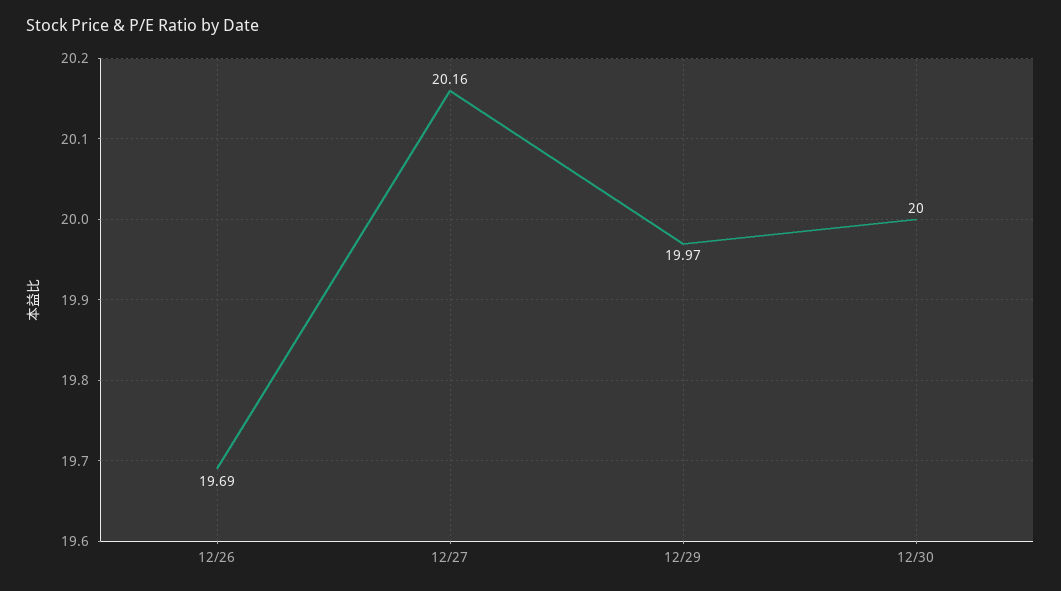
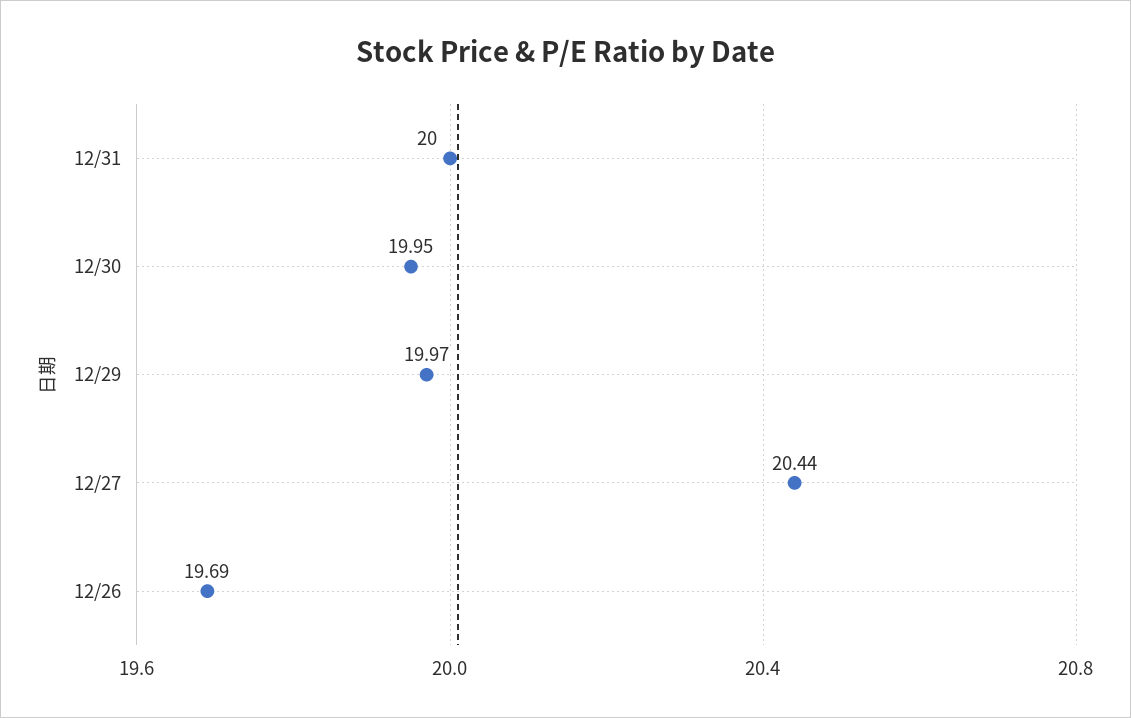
12/27: 20.16 -> 20.44
12/30: 20 -> 19.95
12/31: none -> 20

